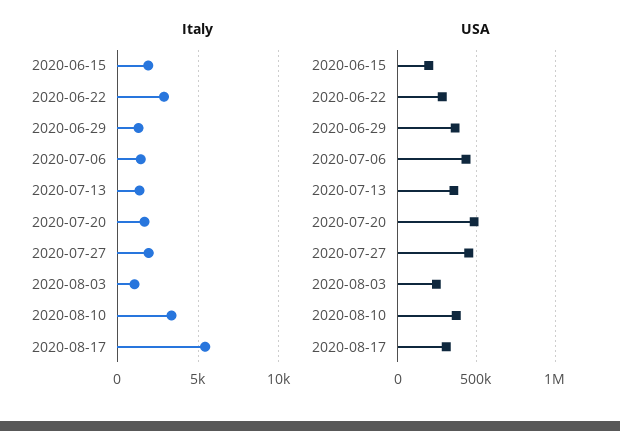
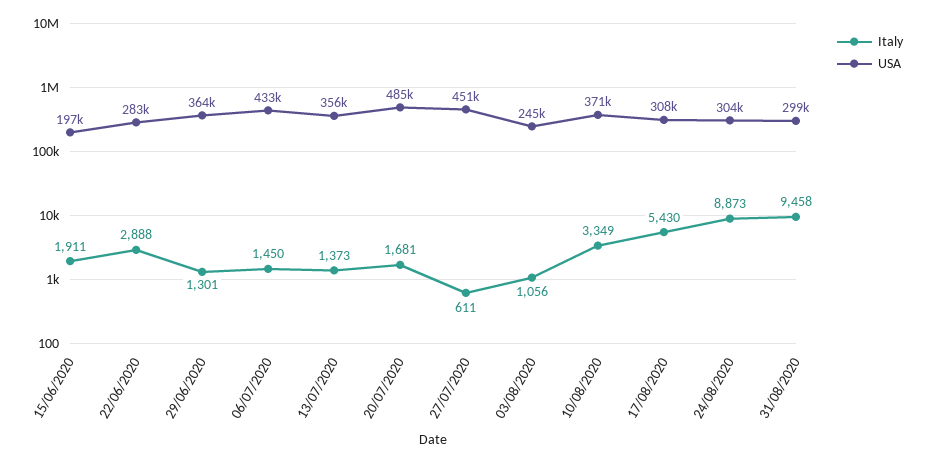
Italy, 2020-07-27: 2000 -> 611
Italy, 24/08/2020: none -> 8873
USA, 24/08/2020: none -> 304000
Italy, 31/08/2020: none -> 9458
USA, 31/08/2020: none -> 299000

